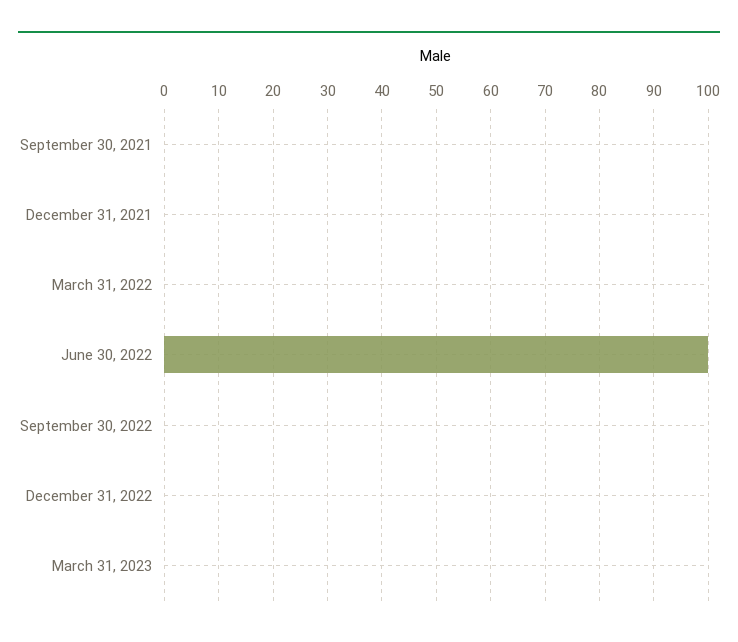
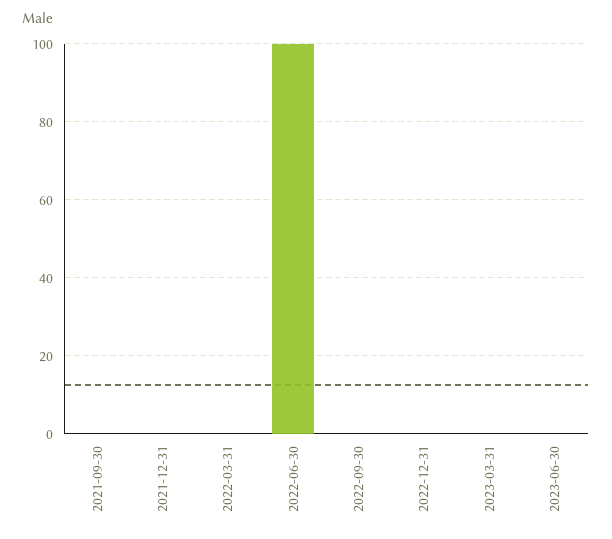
2023-06-30: none -> 0

